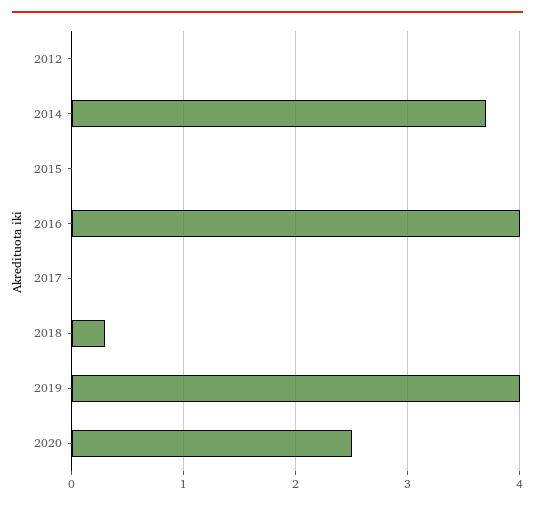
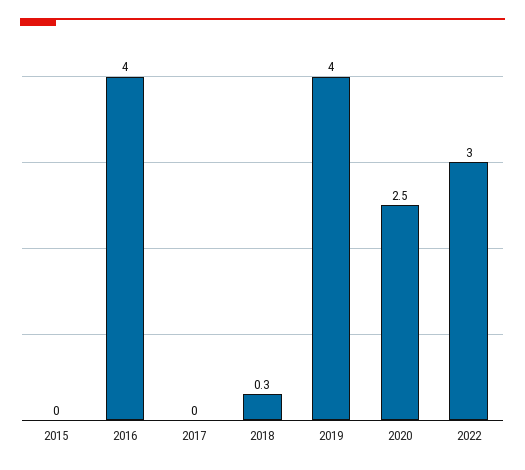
2012: 0 -> none
2014: 3.7 -> none
2022: none -> 3

